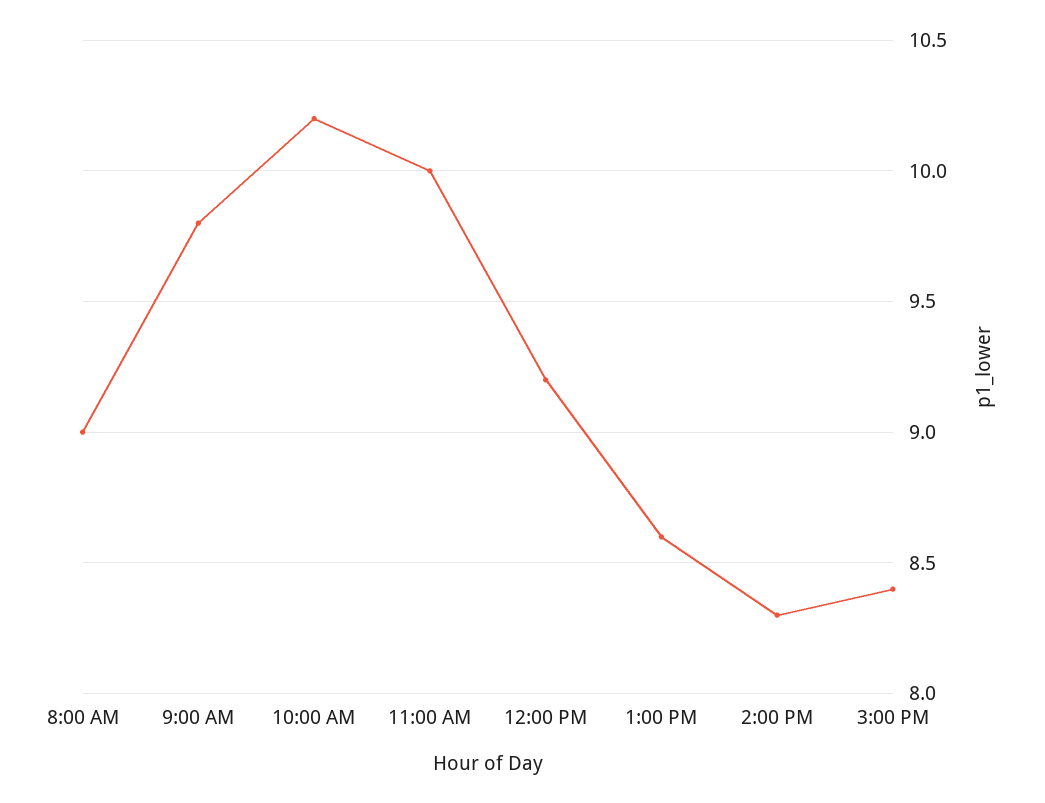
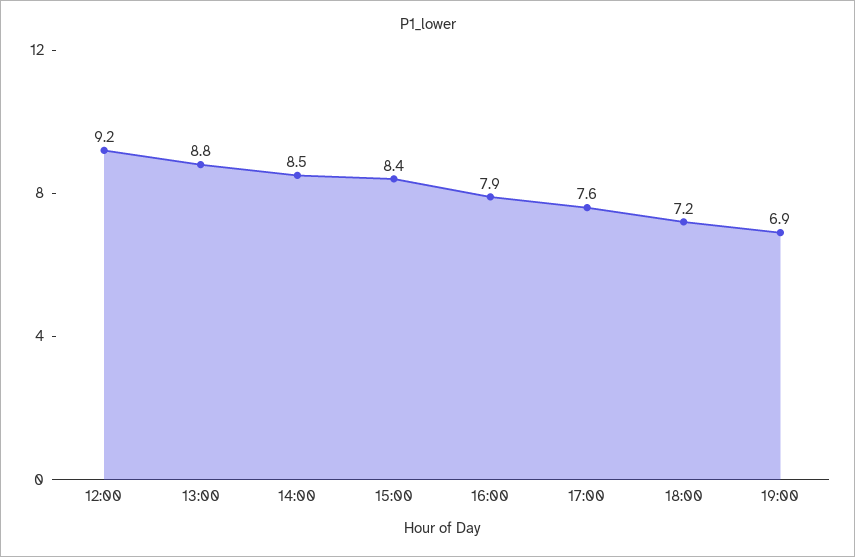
8:00 AM: 9 -> none
9:00 AM: 9.8 -> none
10:00 AM: 10.2 -> none
11:00 AM: 10 -> none
1:00 PM: 8.6 -> 8.8
2:00 PM: 8.3 -> 8.5
16:00: none -> 7.9
17:00: none -> 7.6
18:00: none -> 7.2
19:00: none -> 6.9

